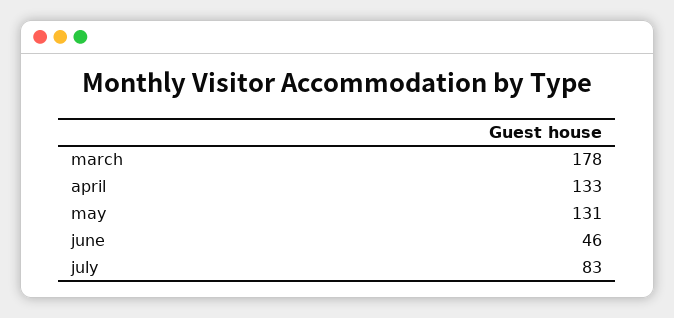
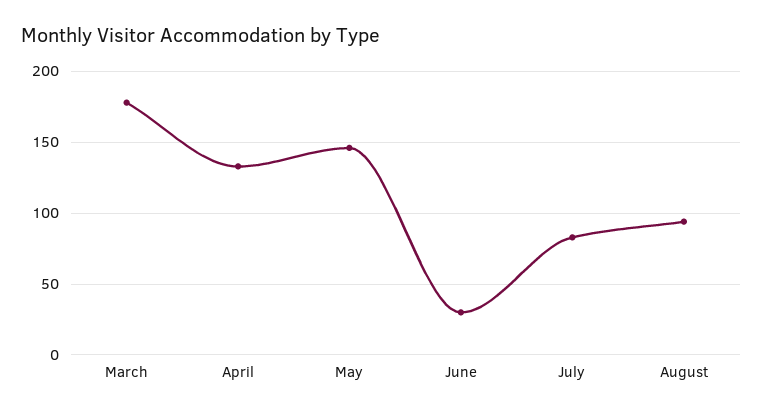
may: 131 -> 145
june: 46 -> 30
August: none -> 95

